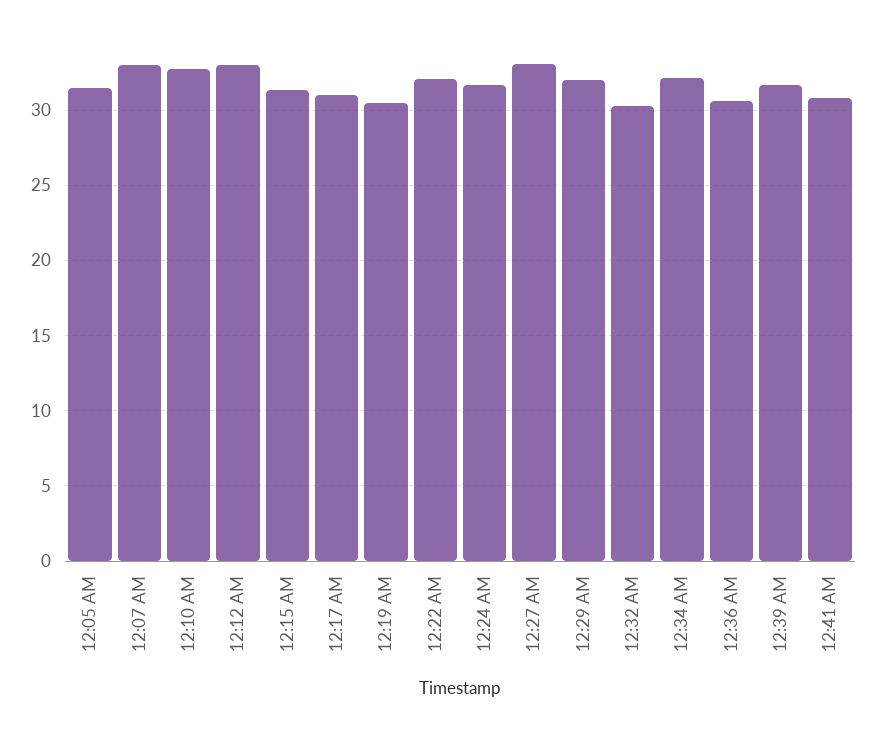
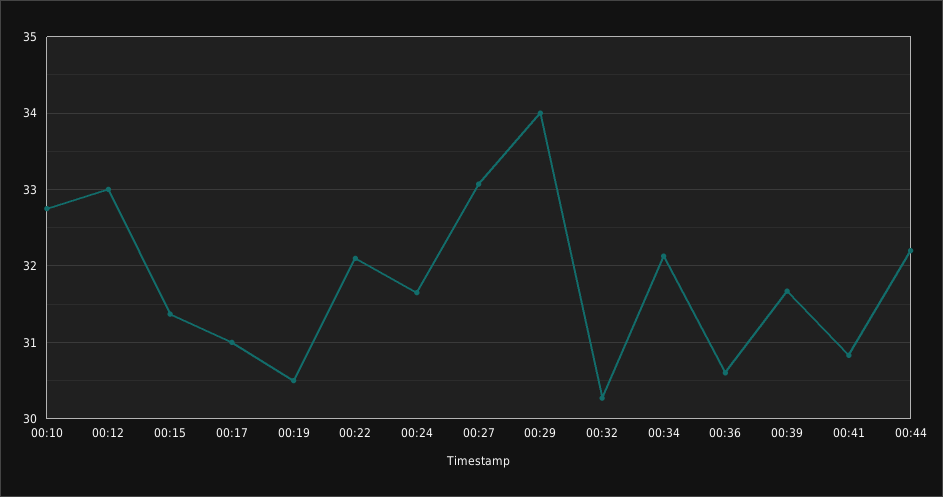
12:05 AM: 31.5 -> none
12:07 AM: 33 -> none
12:29 AM: 32 -> 34
00:44: none -> 32.2

